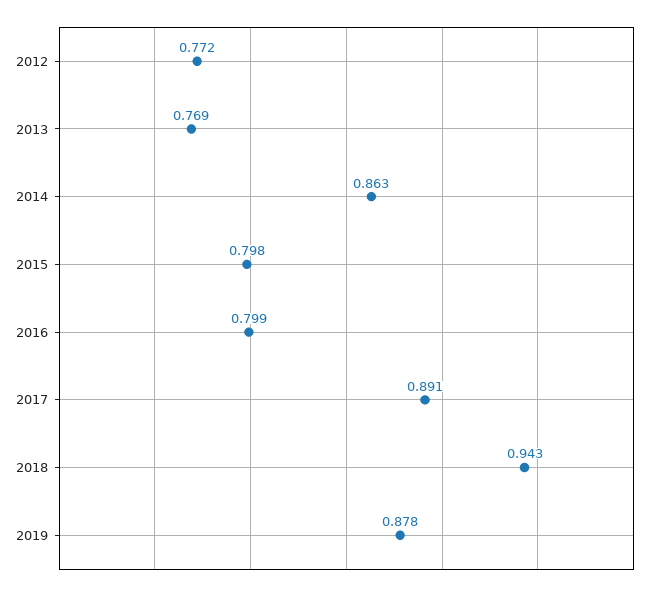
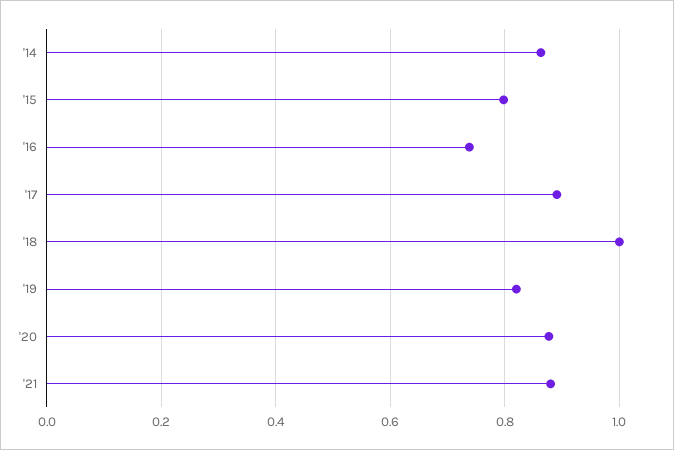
2012: 0.772 -> none
2013: 0.769 -> none
2016: 0.799 -> 0.74
2018: 0.943 -> 1
2019: 0.878 -> 0.82
'20: none -> 0.88
'21: none -> 0.88

